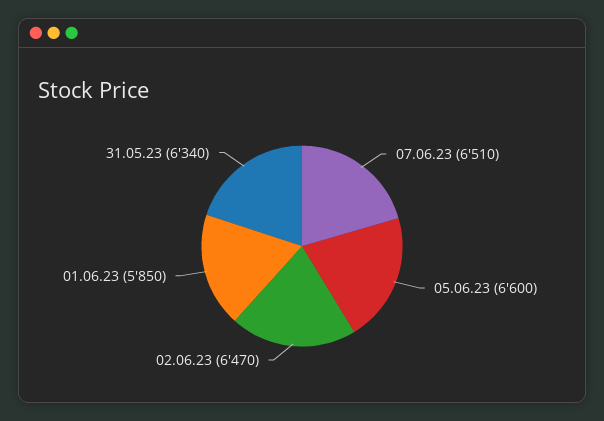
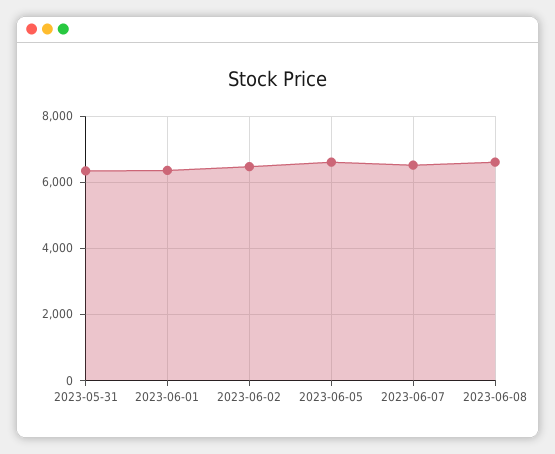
01.06.23: 5850 -> 6400
2023-06-08: none -> 6600

